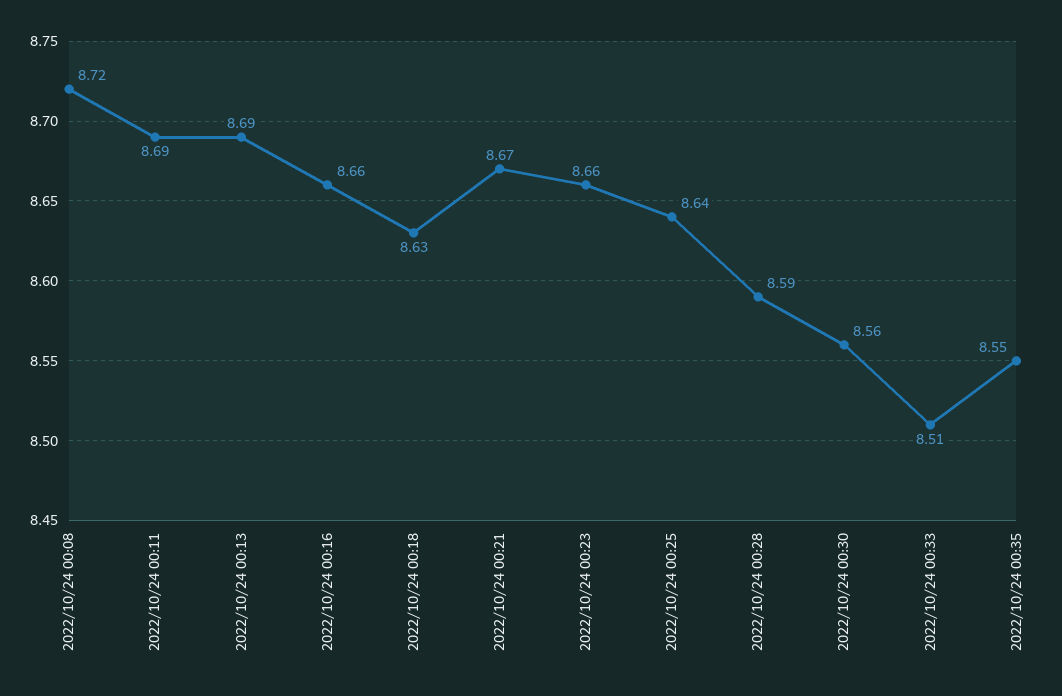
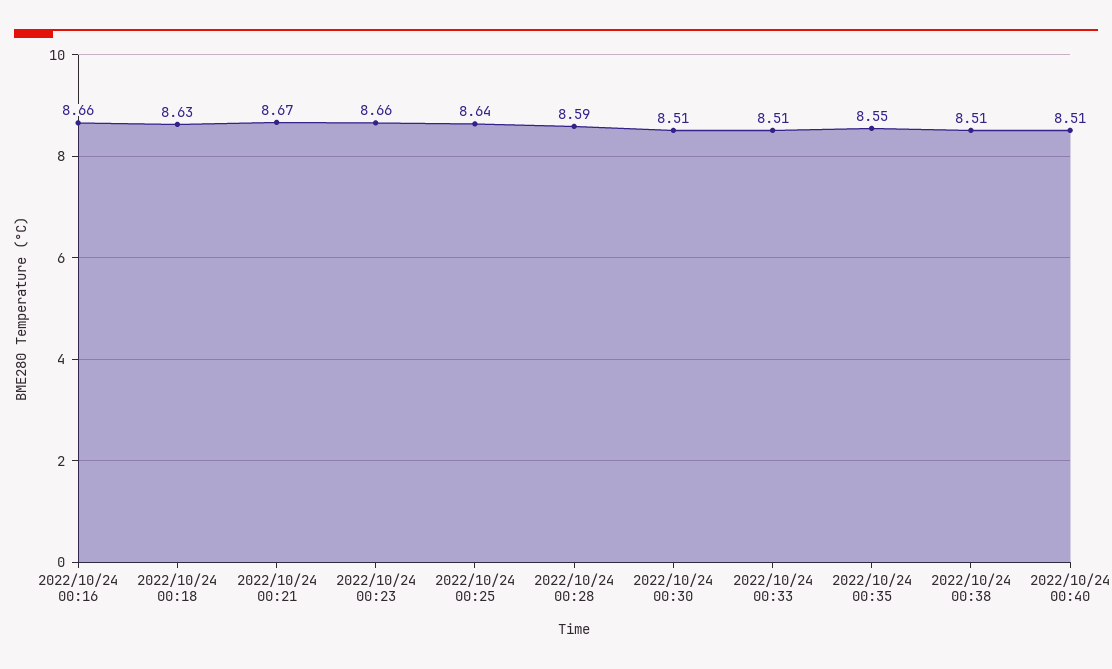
2022/10/24 00:08: 8.72 -> none
2022/10/24 00:11: 8.69 -> none
2022/10/24 00:13: 8.69 -> none
2022/10/24 00:30: 8.56 -> 8.51
2022/10/24 00:38: none -> 8.51
2022/10/24 00:40: none -> 8.51

